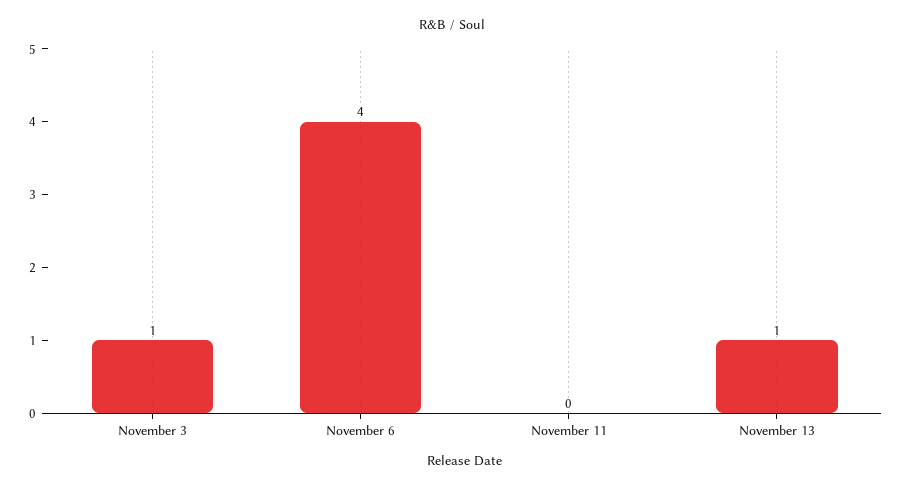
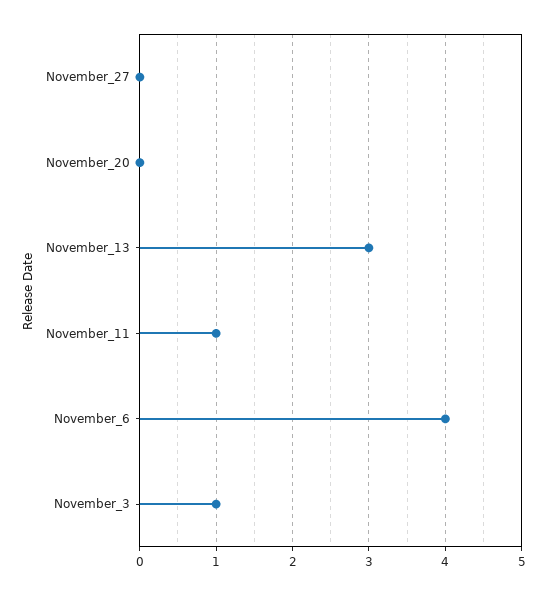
November 11: 0 -> 1
November 13: 1 -> 3
November_27: none -> 0
November_20: none -> 0

